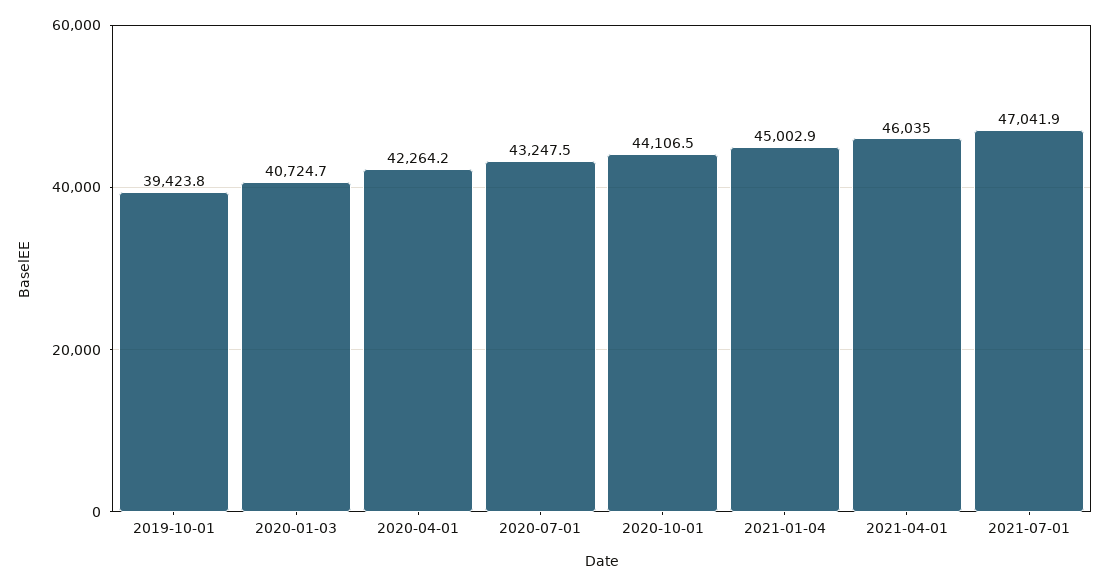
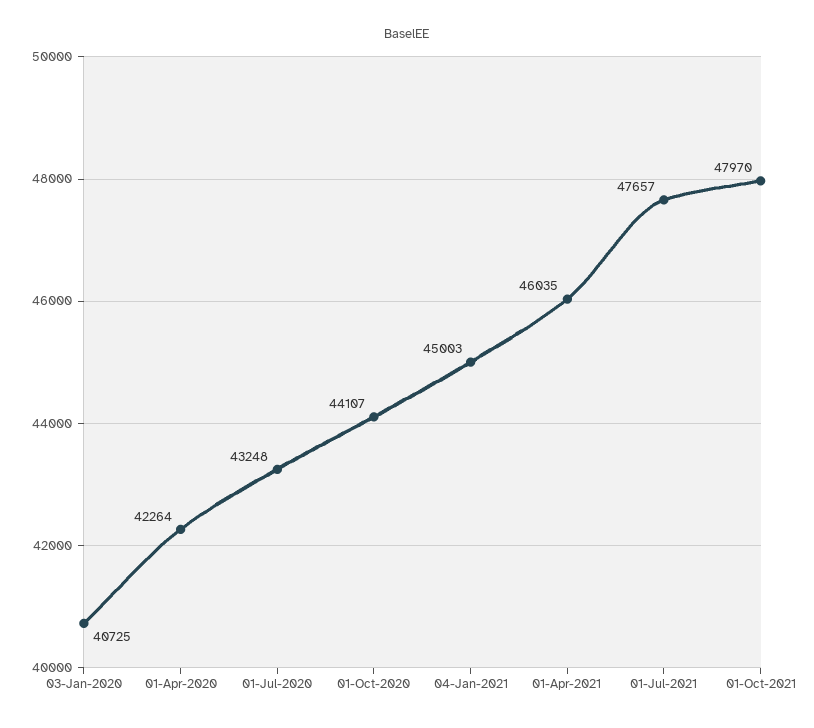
2019-10-01: 39423.8 -> none
2021-07-01: 47041.9 -> 47657
01-Oct-2021: none -> 47970

